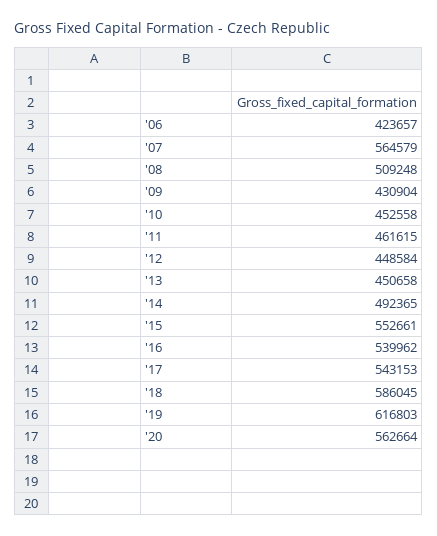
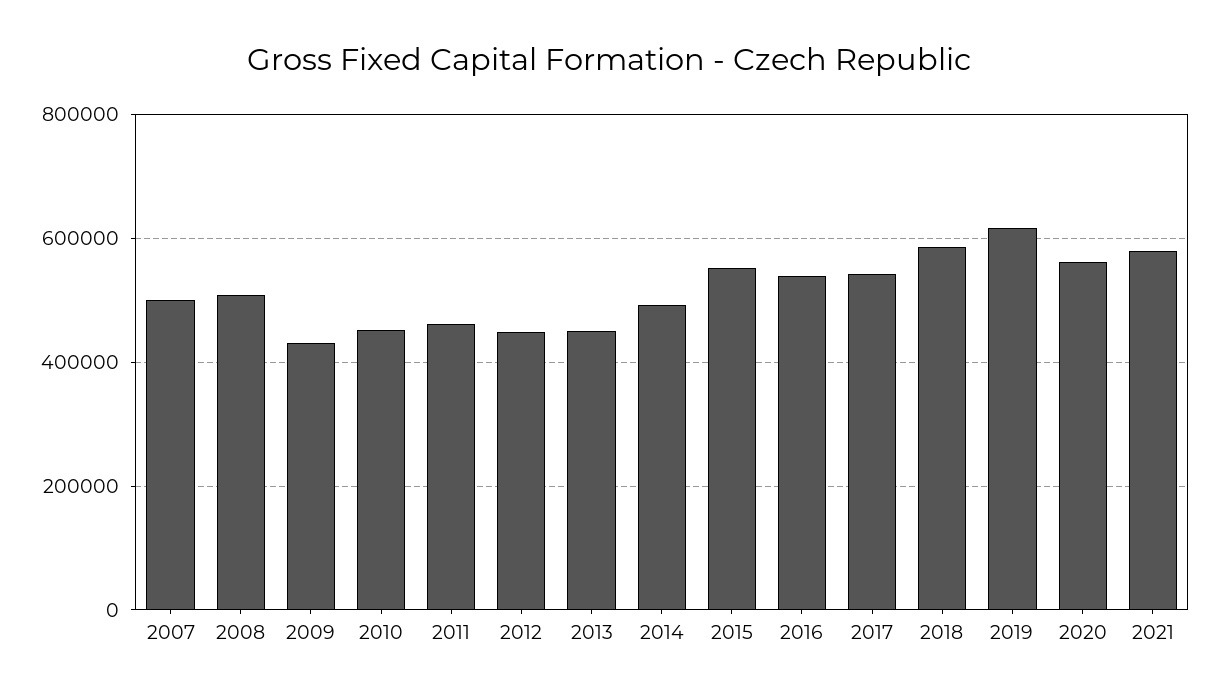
'06: 423657 -> none
'07: 564579 -> 500000
2021: none -> 580000

